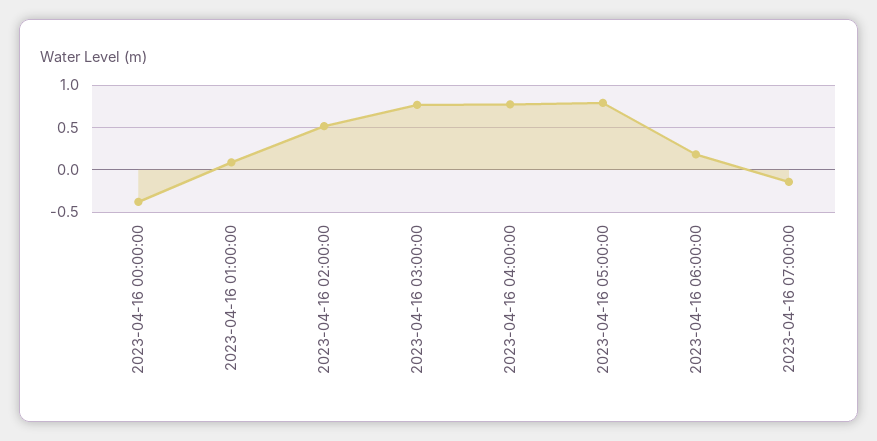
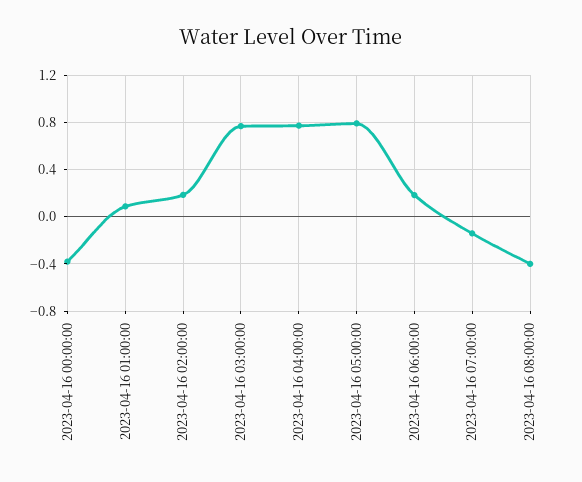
2023-04-16 02:00:00: 0.5 -> 0.2
2023-04-16 08:00:00: none -> -0.4

